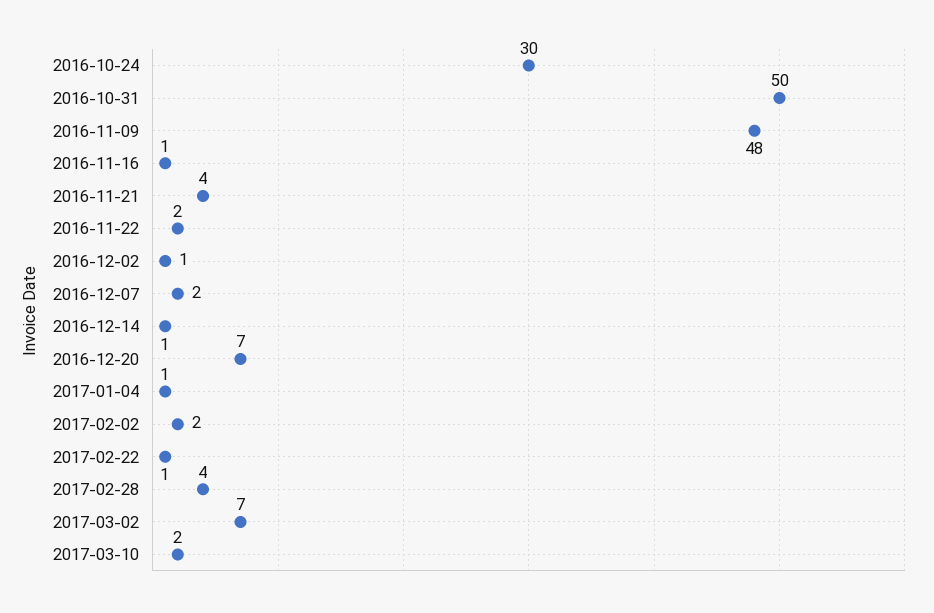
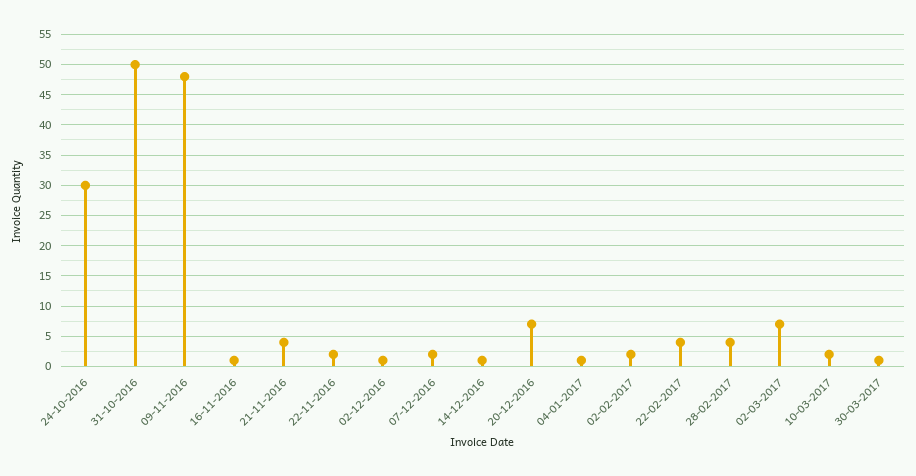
2017-02-22: 1 -> 4
30-03-2017: none -> 1

